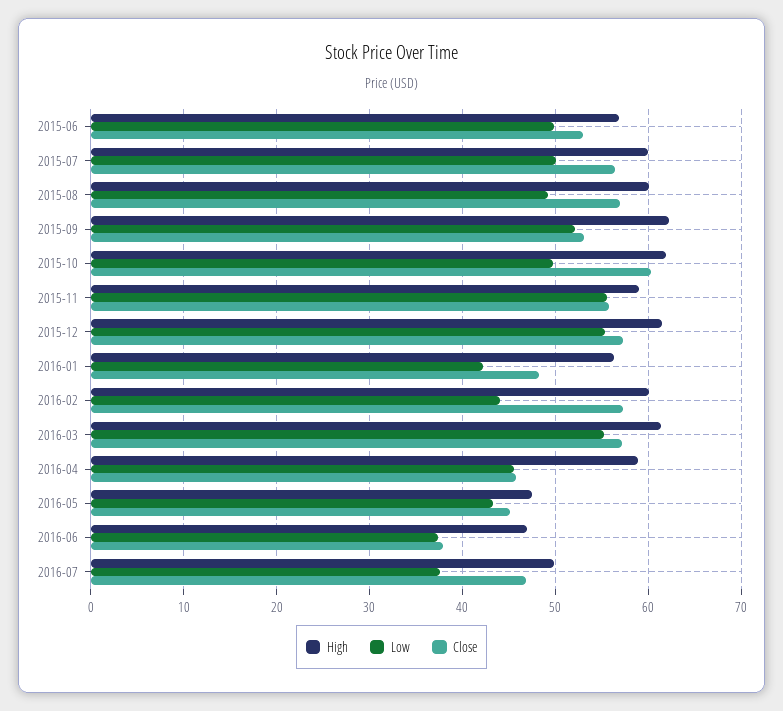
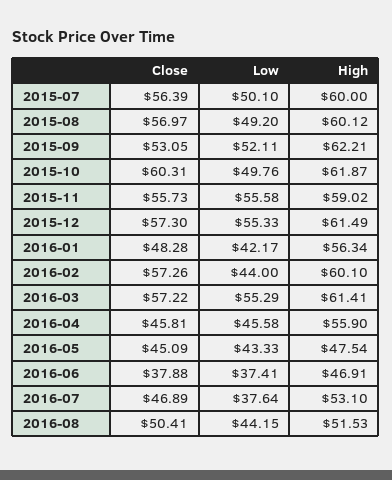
High, 2015-06: 57 -> none
Low, 2015-06: 50 -> none
Close, 2015-06: 53 -> none
High, 2016-04: 59 -> 55.9
High, 2016-07: 50 -> 53.1
Close, 2016-08: none -> 50.41
Low, 2016-08: none -> 44.15
High, 2016-08: none -> 51.53

